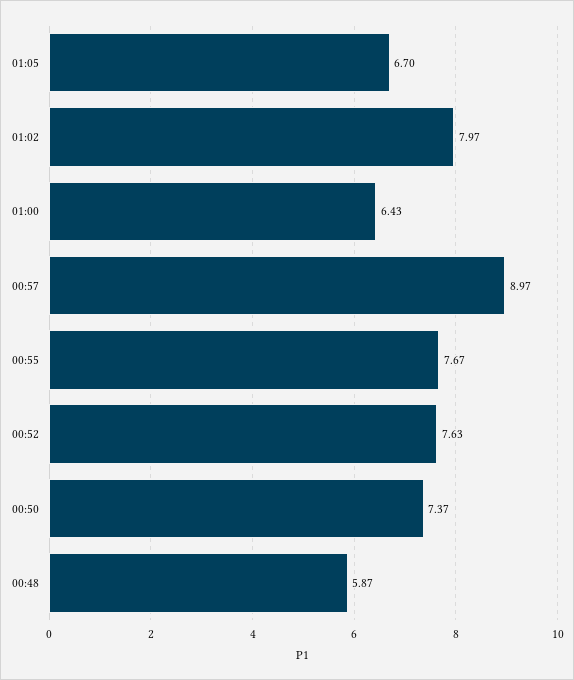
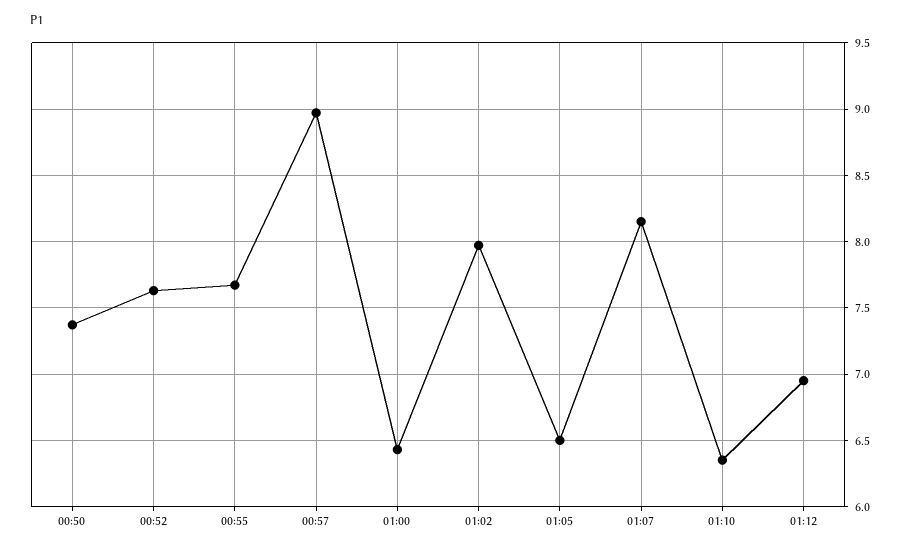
01:05: 6.7 -> 6.5
00:48: 5.87 -> none
01:07: none -> 8.15
01:10: none -> 6.35
01:12: none -> 6.95

